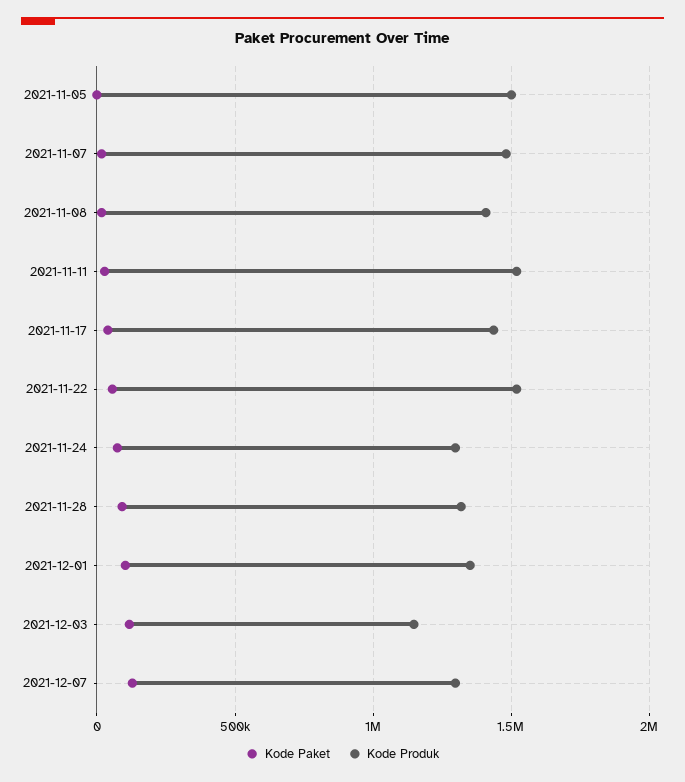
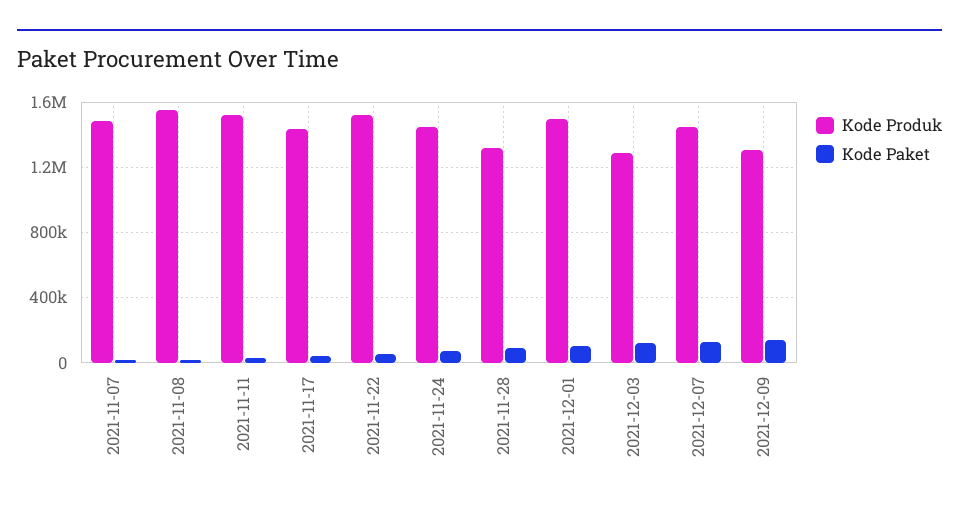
Kode Paket, 2021-11-05: 0 -> none
Kode Produk, 2021-11-05: 1500000 -> none
Kode Produk, 2021-11-08: 1400000 -> 1550000
Kode Produk, 2021-11-24: 1300000 -> 1450000
Kode Produk, 2021-12-01: 1350000 -> 1500000
Kode Produk, 2021-12-03: 1150000 -> 1300000
Kode Produk, 2021-12-07: 1300000 -> 1450000
Kode Produk, 2021-12-09: none -> 1300000
Kode Paket, 2021-12-09: none -> 150000

